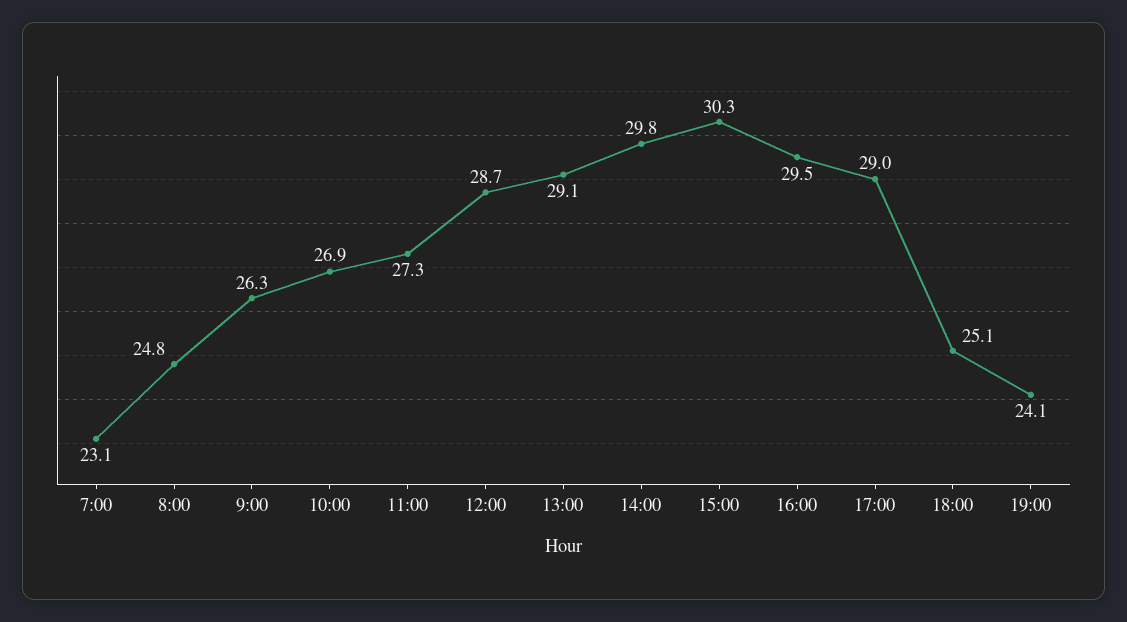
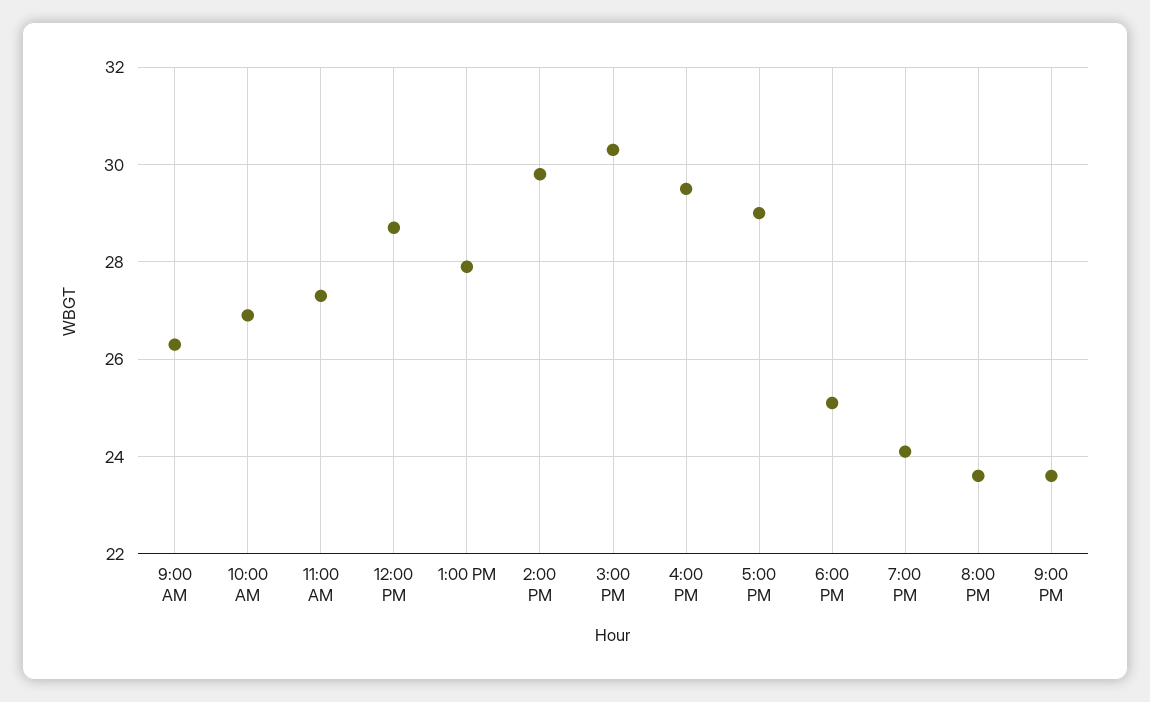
7:00: 23.1 -> none
8:00: 24.8 -> none
13:00: 29.1 -> 28
8:00 PM: none -> 23.5
9:00 PM: none -> 23.5

